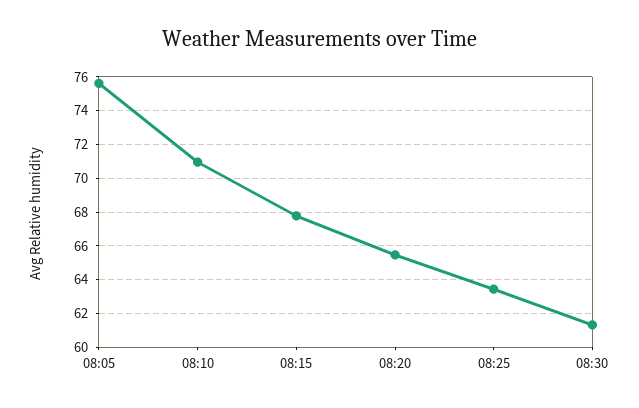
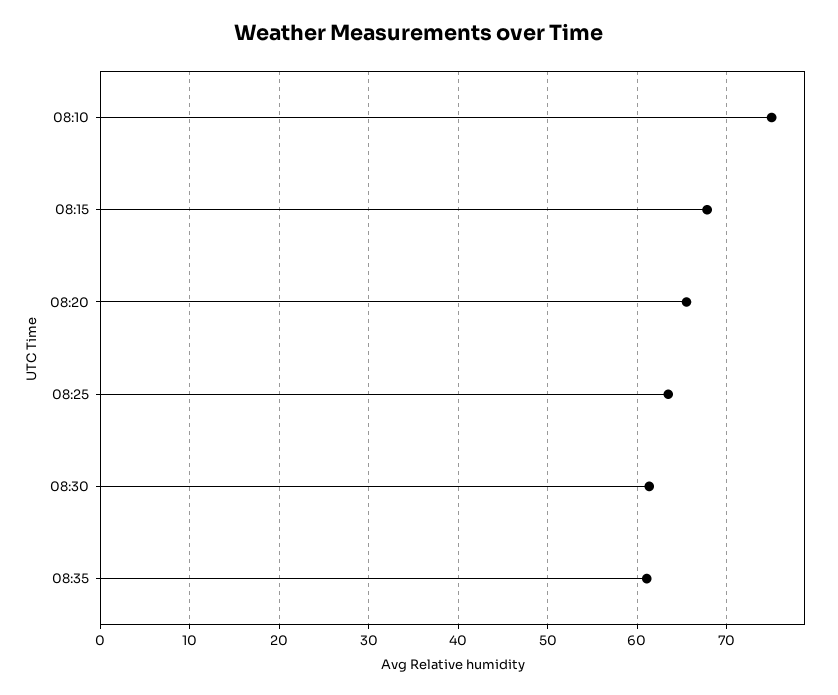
08:05: 75.5 -> none
08:10: 71 -> 75
08:35: none -> 61

